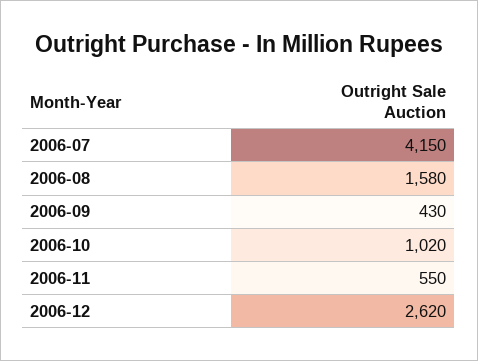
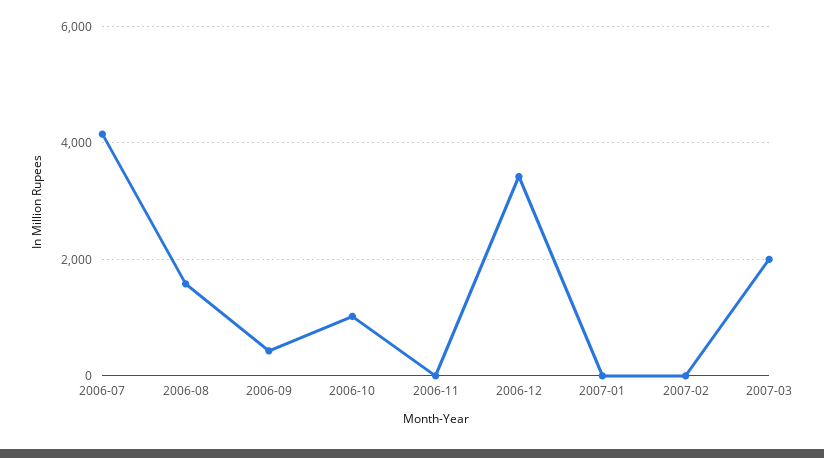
2006-11: 550 -> 0
2006-12: 2620 -> 3400
2007-01: none -> 0
2007-02: none -> 0
2007-03: none -> 2000

